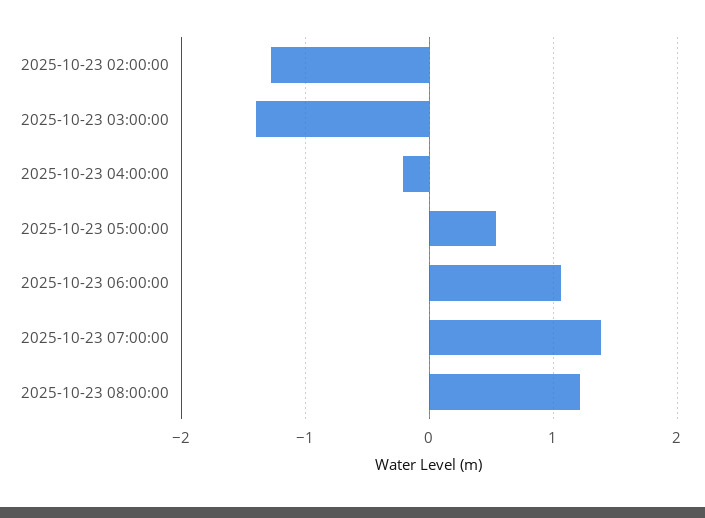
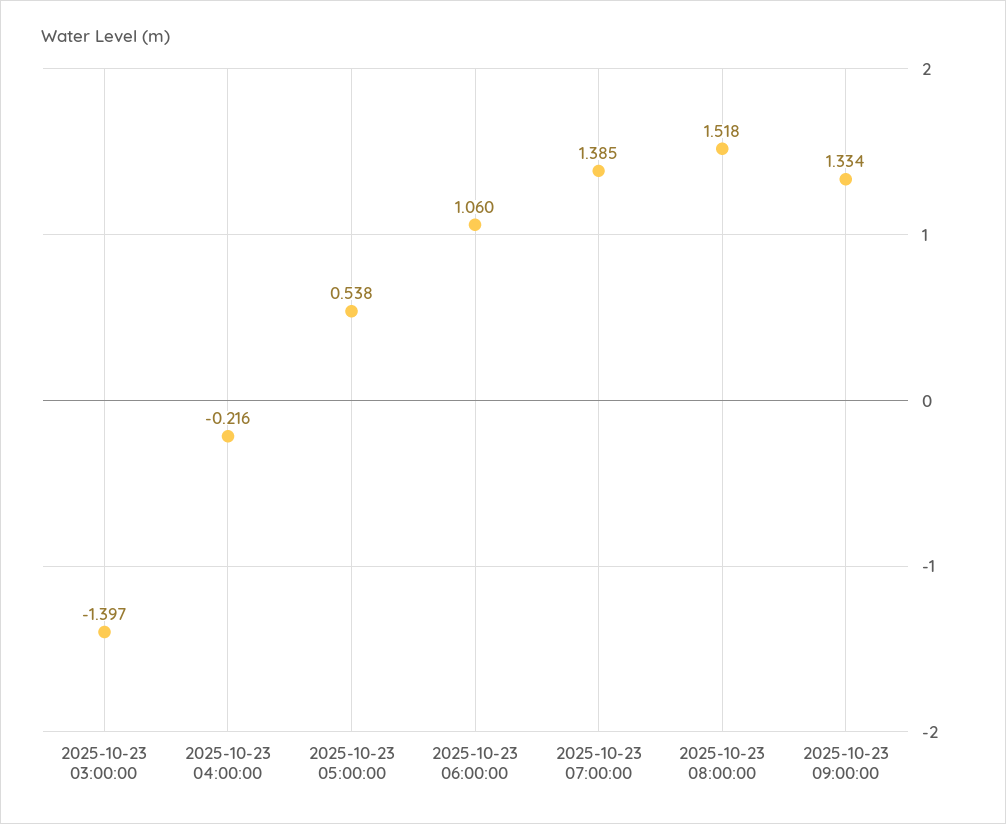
2025-10-23 02:00:00: -1.3 -> none
2025-10-23 08:00:00: 1.2 -> 1.518
2025-10-23 09:00:00: none -> 1.334

